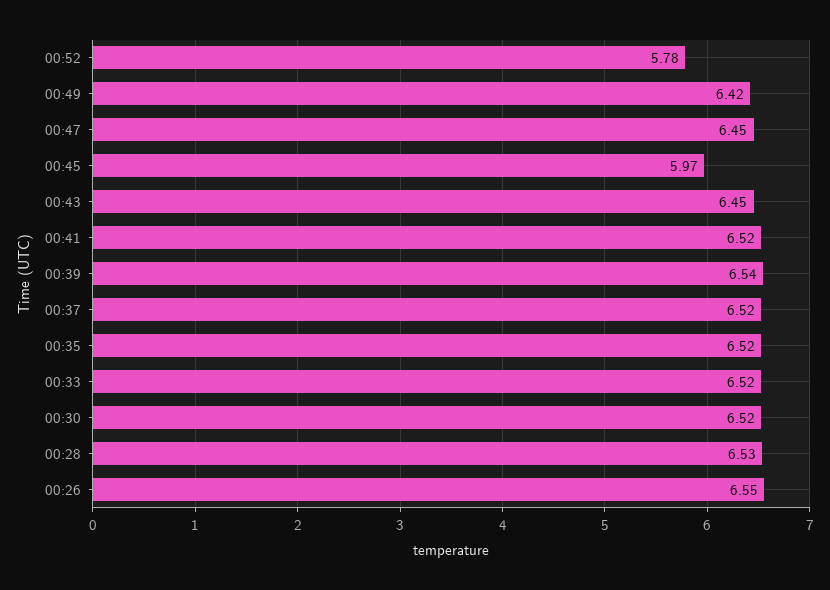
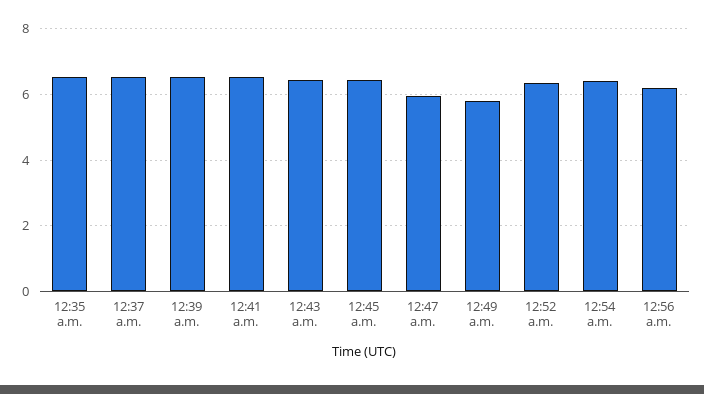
00:52: 5.78 -> 6.4
00:49: 6.42 -> 5.8
00:47: 6.45 -> 6
00:45: 5.97 -> 6.4
00:33: 6.52 -> none
00:30: 6.52 -> none
00:28: 6.53 -> none
00:26: 6.55 -> none
12:54 a.m.: none -> 6.4
12:56 a.m.: none -> 6.2

